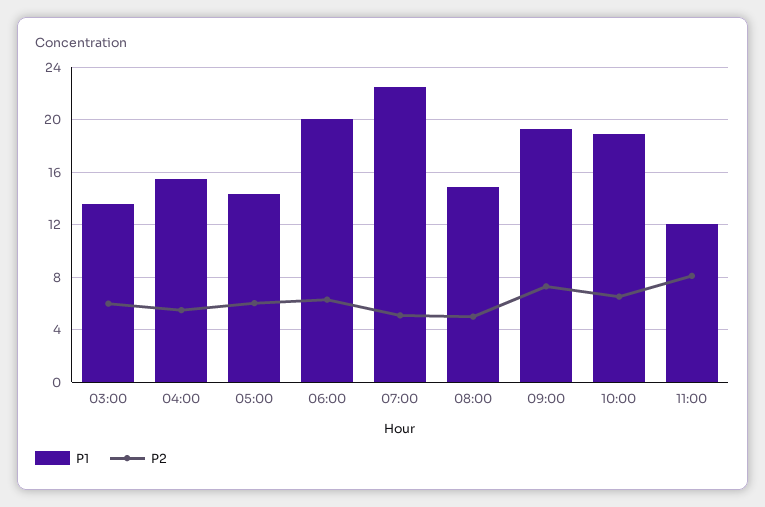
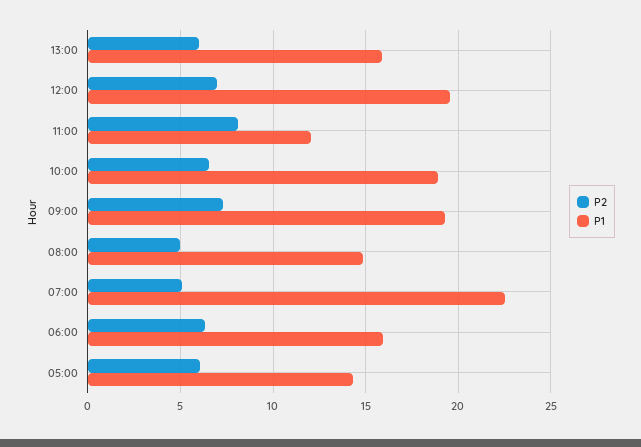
P1, 03:00: 13.5 -> none
P2, 03:00: 6 -> none
P1, 04:00: 15.5 -> none
P2, 04:00: 5.5 -> none
P1, 06:00: 20 -> 16
P2, 13:00: none -> 6
P1, 13:00: none -> 16
P2, 12:00: none -> 7
P1, 12:00: none -> 19.5

